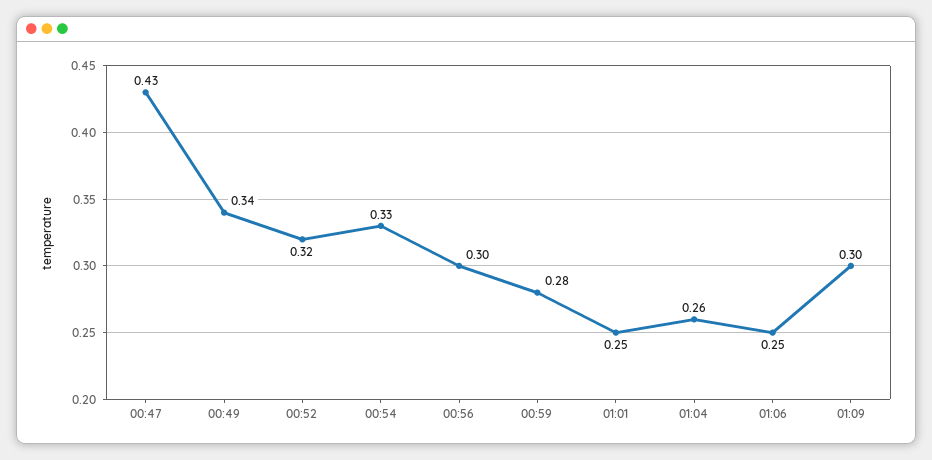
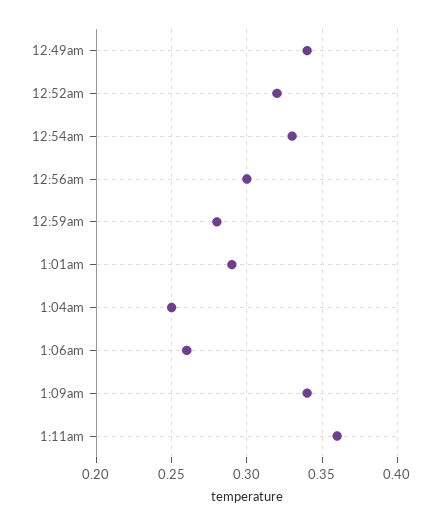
00:47: 0.43 -> none
01:01: 0.25 -> 0.29
01:04: 0.26 -> 0.25
01:06: 0.25 -> 0.26
01:09: 0.3 -> 0.34
1:11am: none -> 0.36

